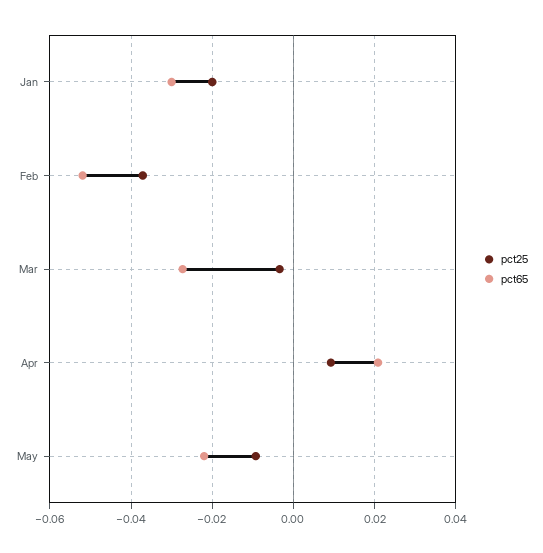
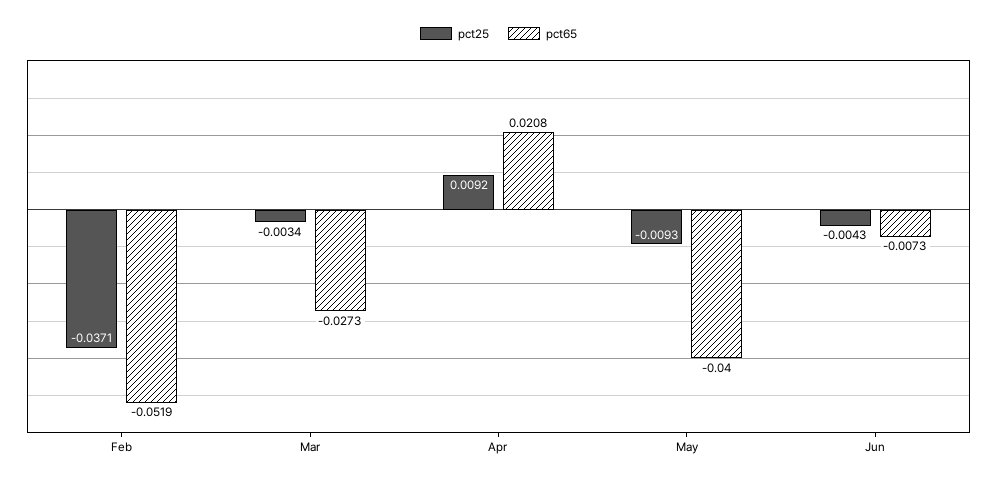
pct25, Jan: -0.02 -> none
pct65, Jan: -0.03 -> none
pct65, May: -0.022 -> -0.04
pct25, Jun: none -> -0.0043
pct65, Jun: none -> -0.0073

